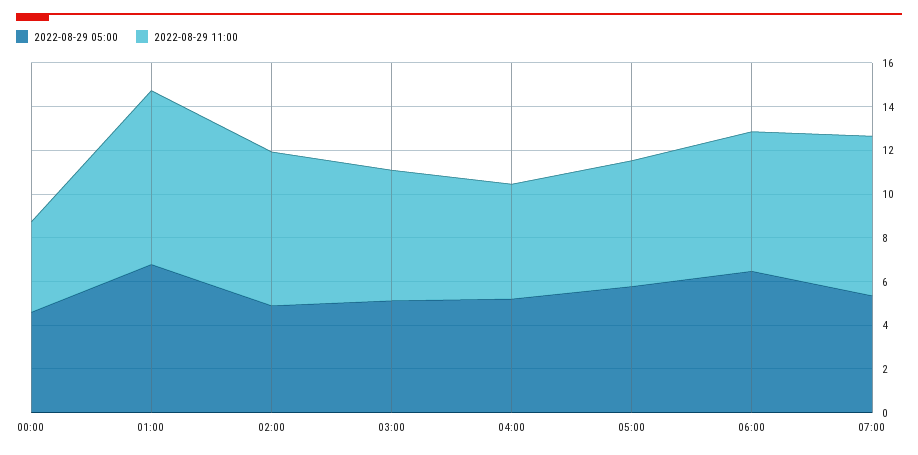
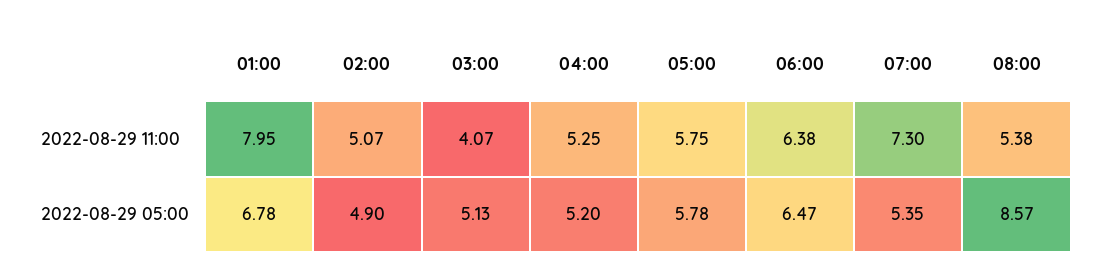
2022-08-29 05:00, 00:00: 4.5 -> none
2022-08-29 11:00, 00:00: 4 -> none
2022-08-29 11:00, 02:00: 7 -> 5.07
2022-08-29 11:00, 03:00: 6 -> 4.07
2022-08-29 11:00, 08:00: none -> 5.38
2022-08-29 05:00, 08:00: none -> 8.57

